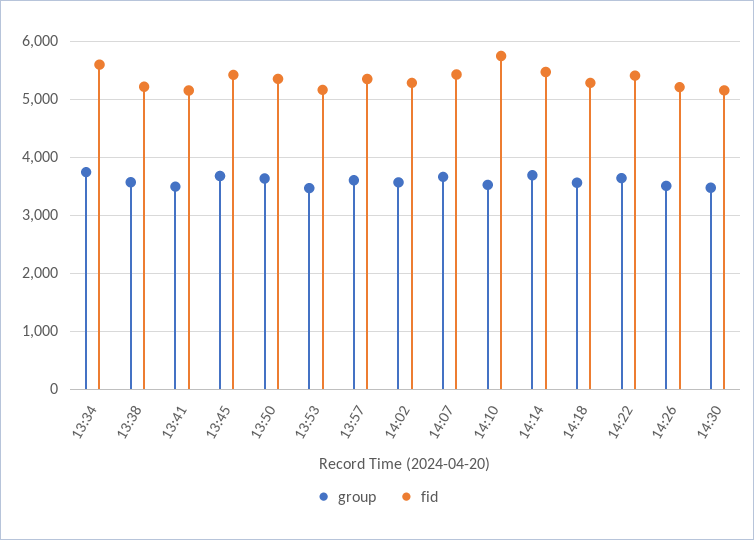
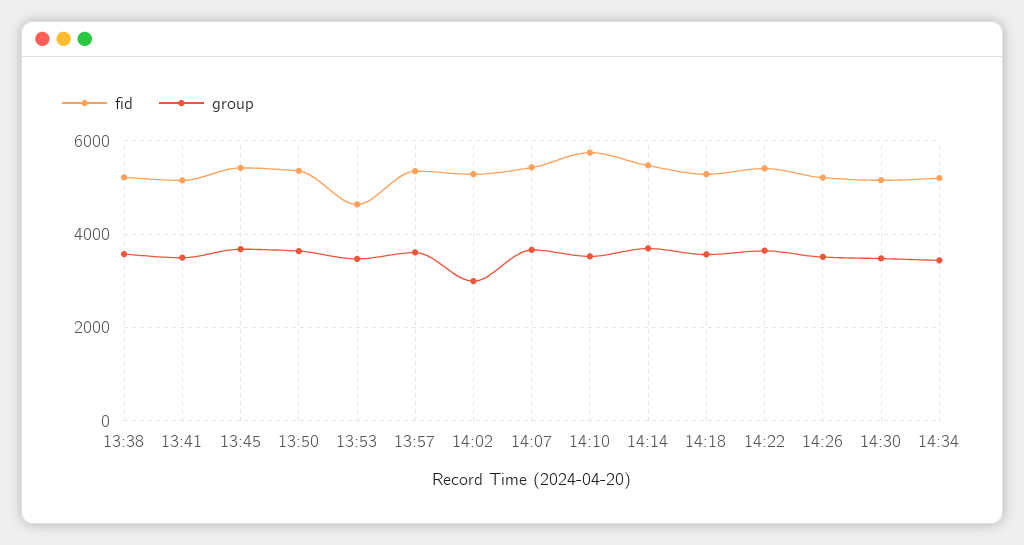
group, 13:34: 3800 -> none
fid, 13:34: 5600 -> none
fid, 13:53: 5200 -> 4600
group, 14:02: 3600 -> 3000
fid, 14:34: none -> 5200
group, 14:34: none -> 3400

